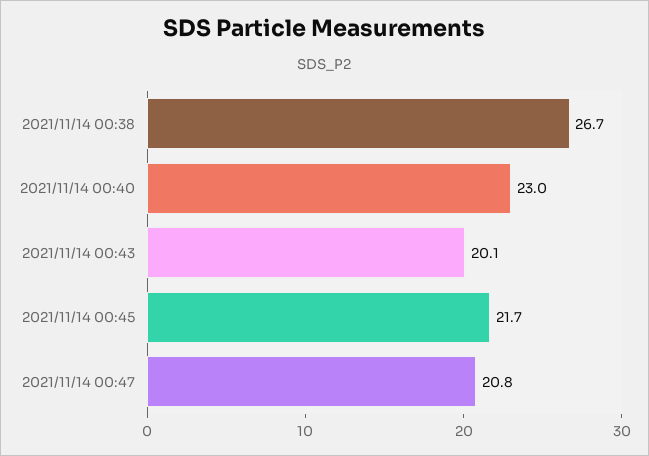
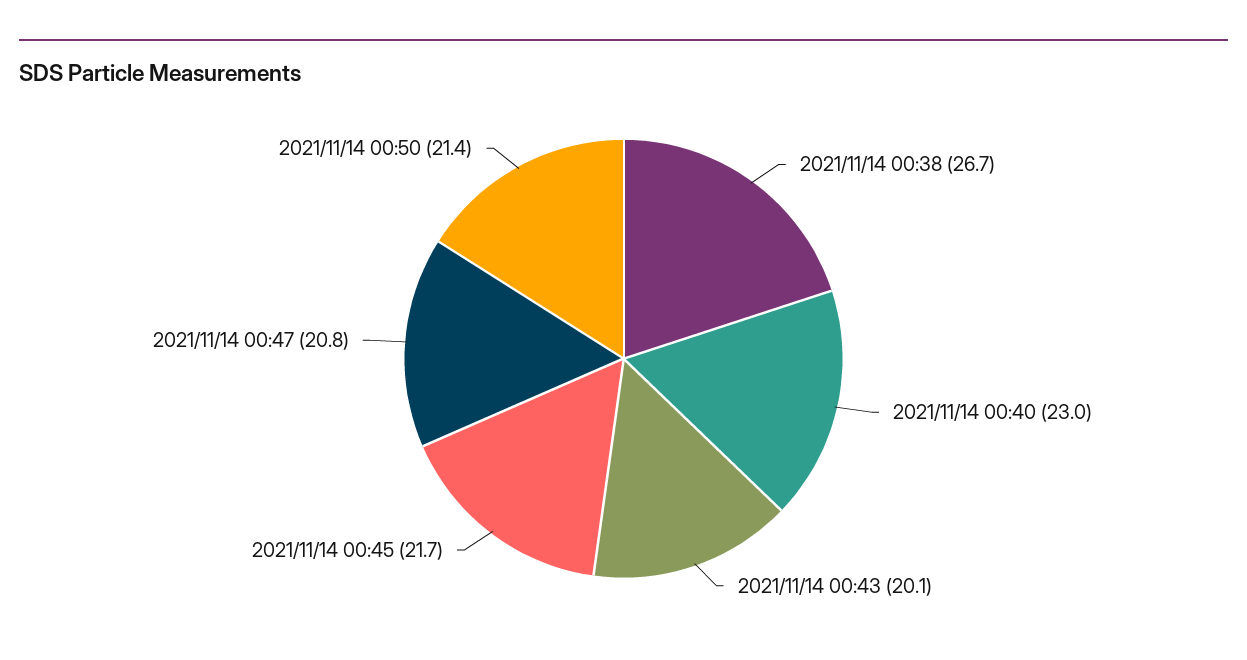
2021/11/14 00:50: none -> 21.4

